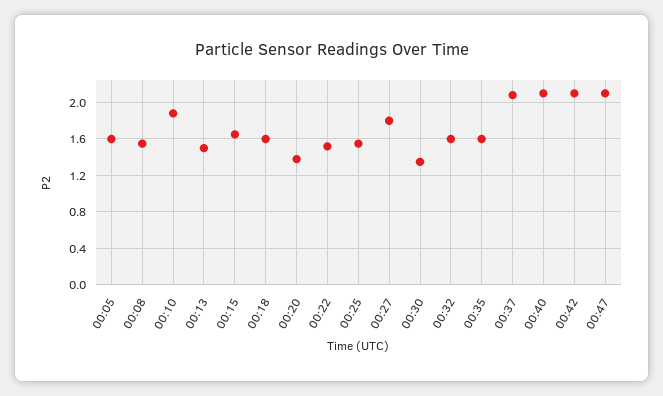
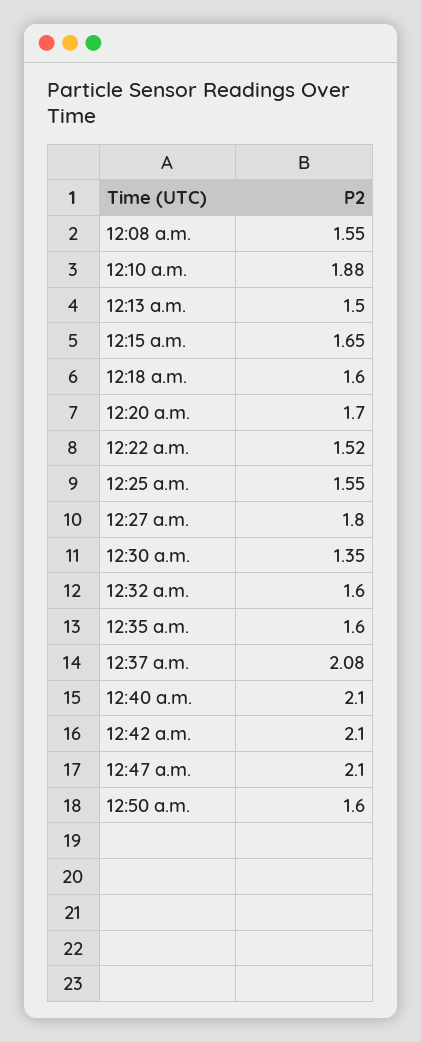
00:05: 1.6 -> none
00:20: 1.4 -> 1.7
12:50 a.m.: none -> 1.6

